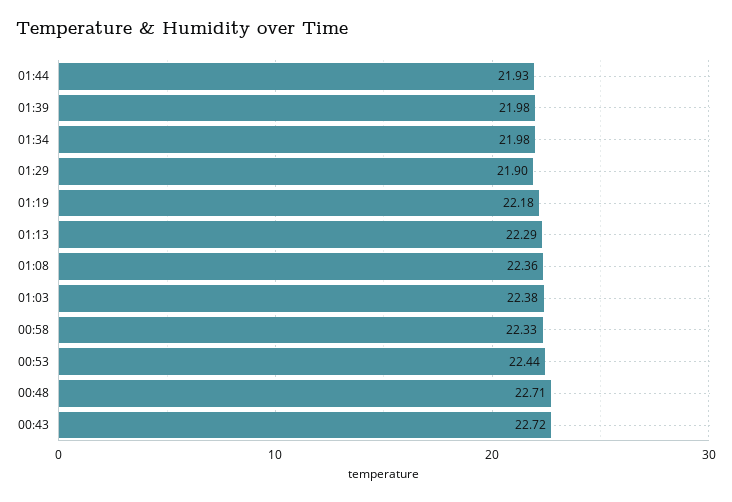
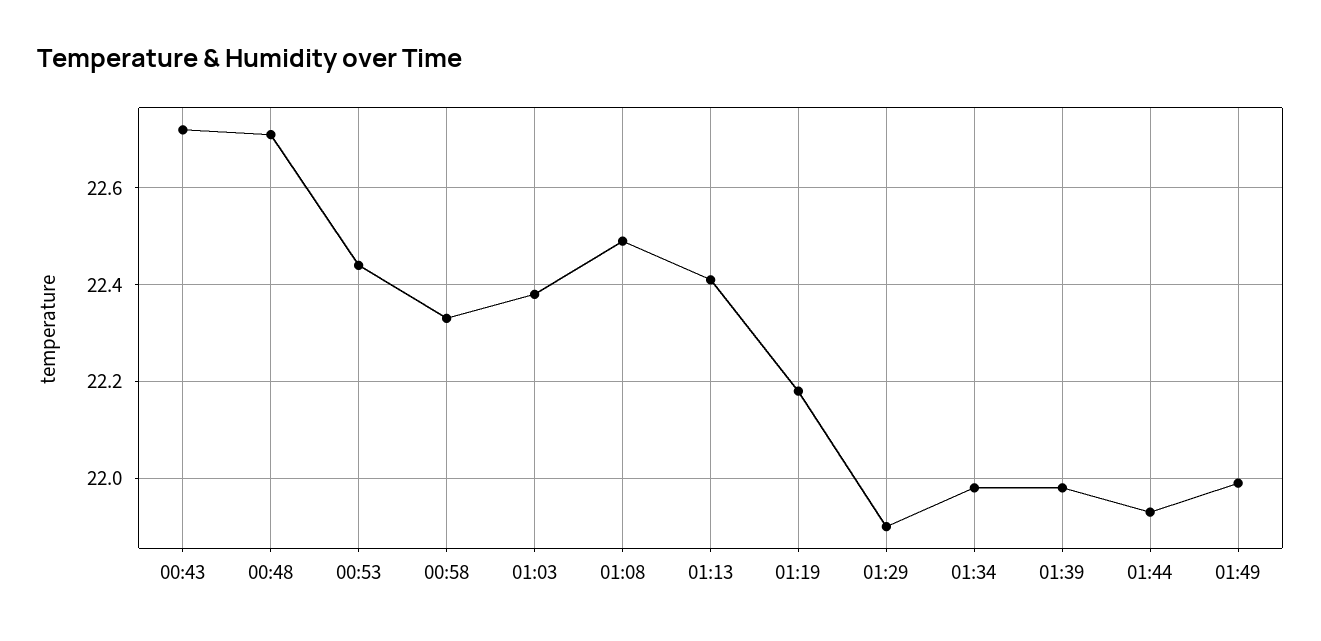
01:13: 22.29 -> 22.4
01:08: 22.36 -> 22.5
01:49: none -> 22

